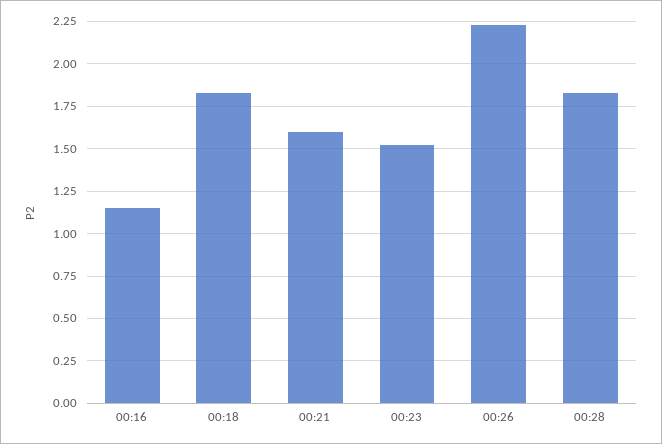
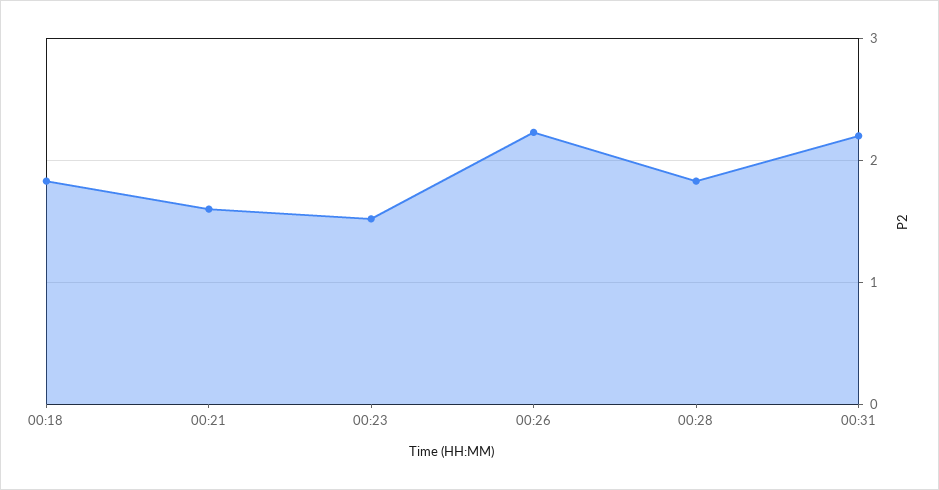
00:16: 1.15 -> none
00:31: none -> 2.2

